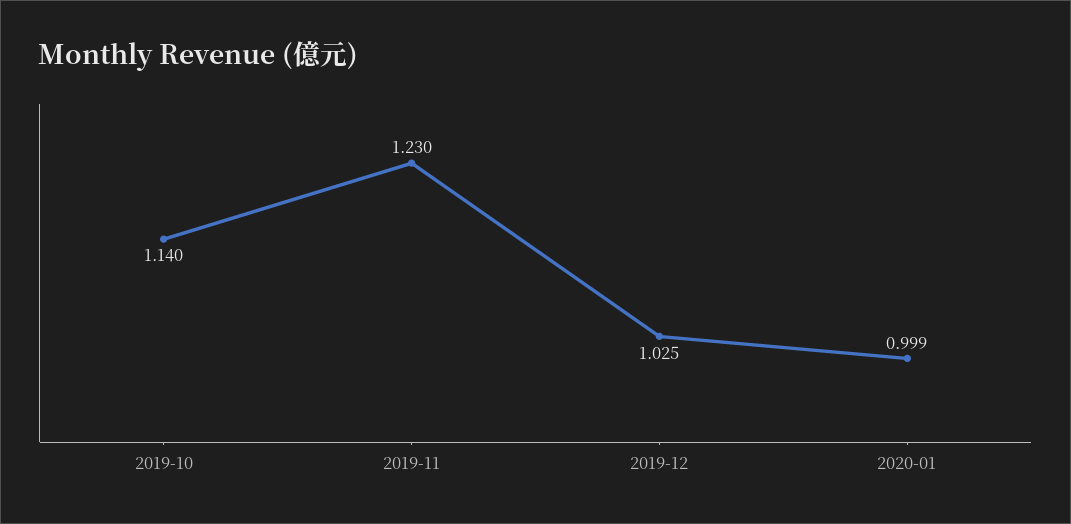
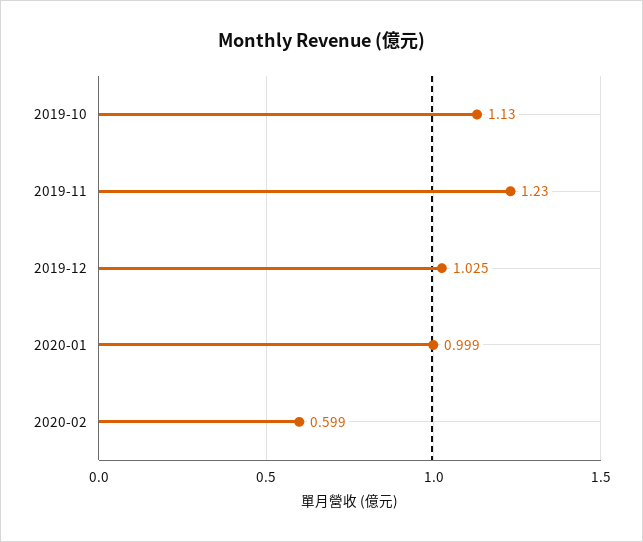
2019-10: 1.14 -> 1.13
2020-02: none -> 0.599

